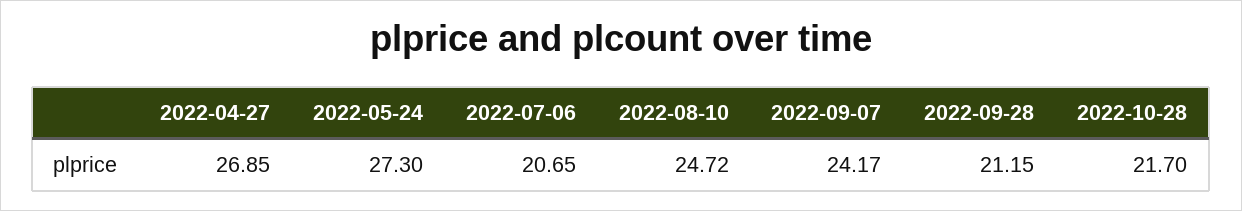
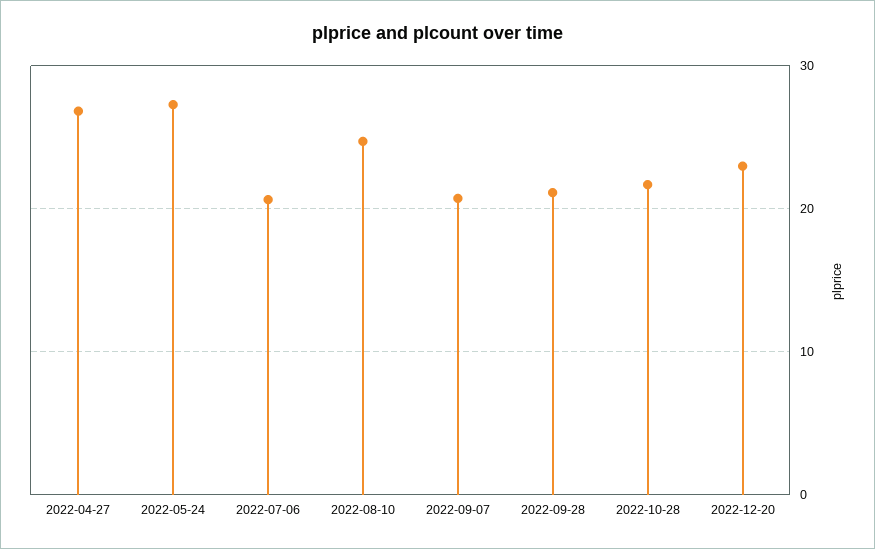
2022-09-07: 24.17 -> 21
2022-12-20: none -> 23

